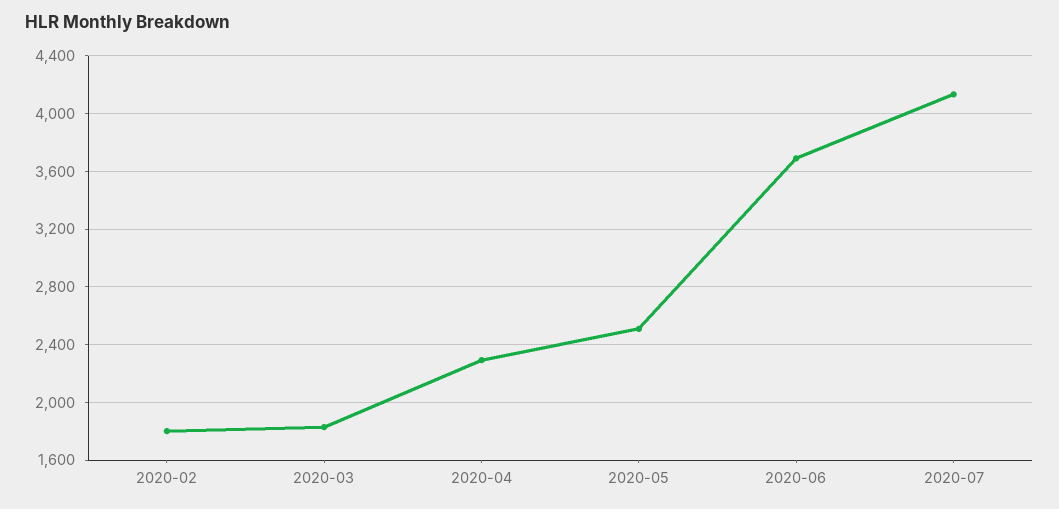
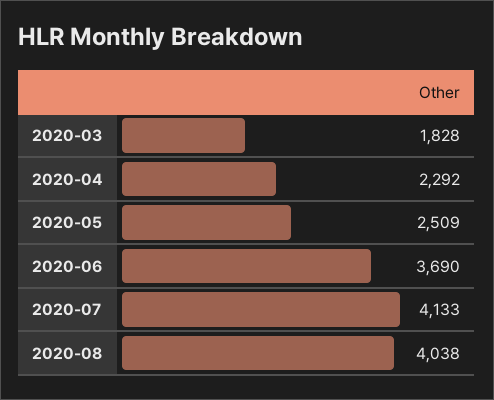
2020-02: 1800 -> none
2020-08: none -> 4038

